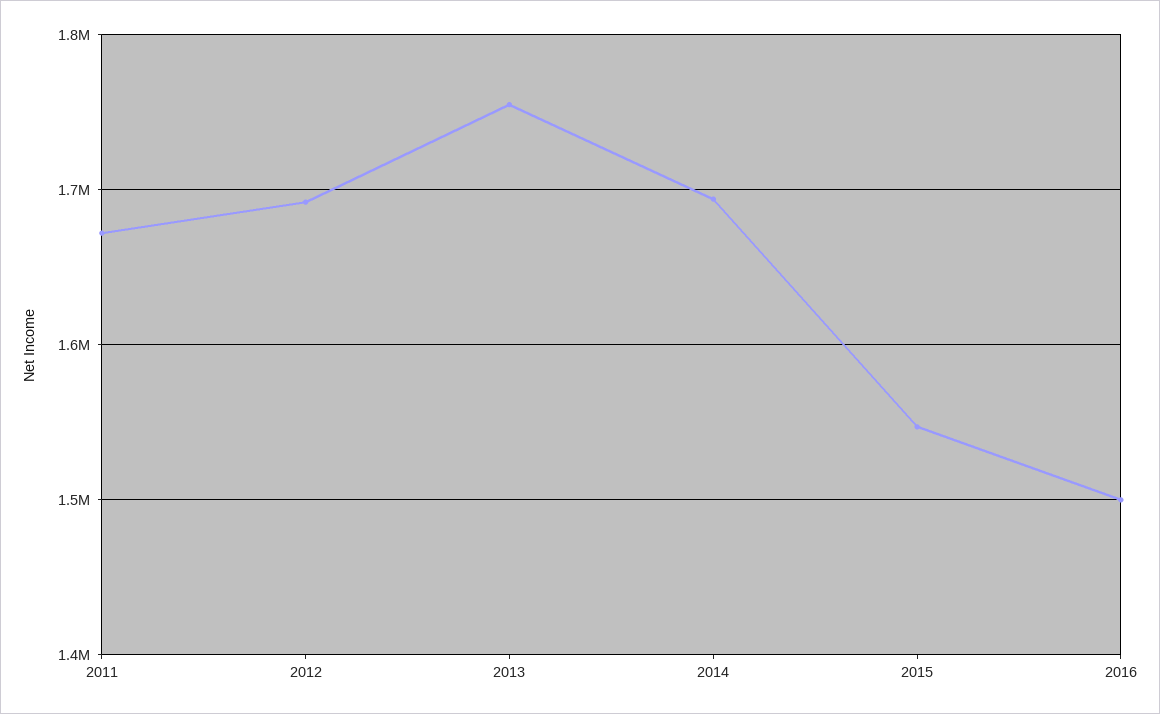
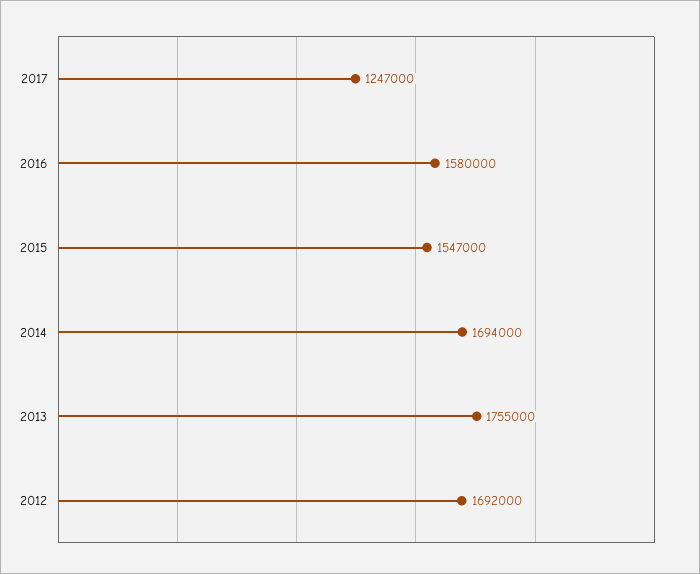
2011: 1670000 -> none
2016: 1500000 -> 1580000
2017: none -> 1247000

